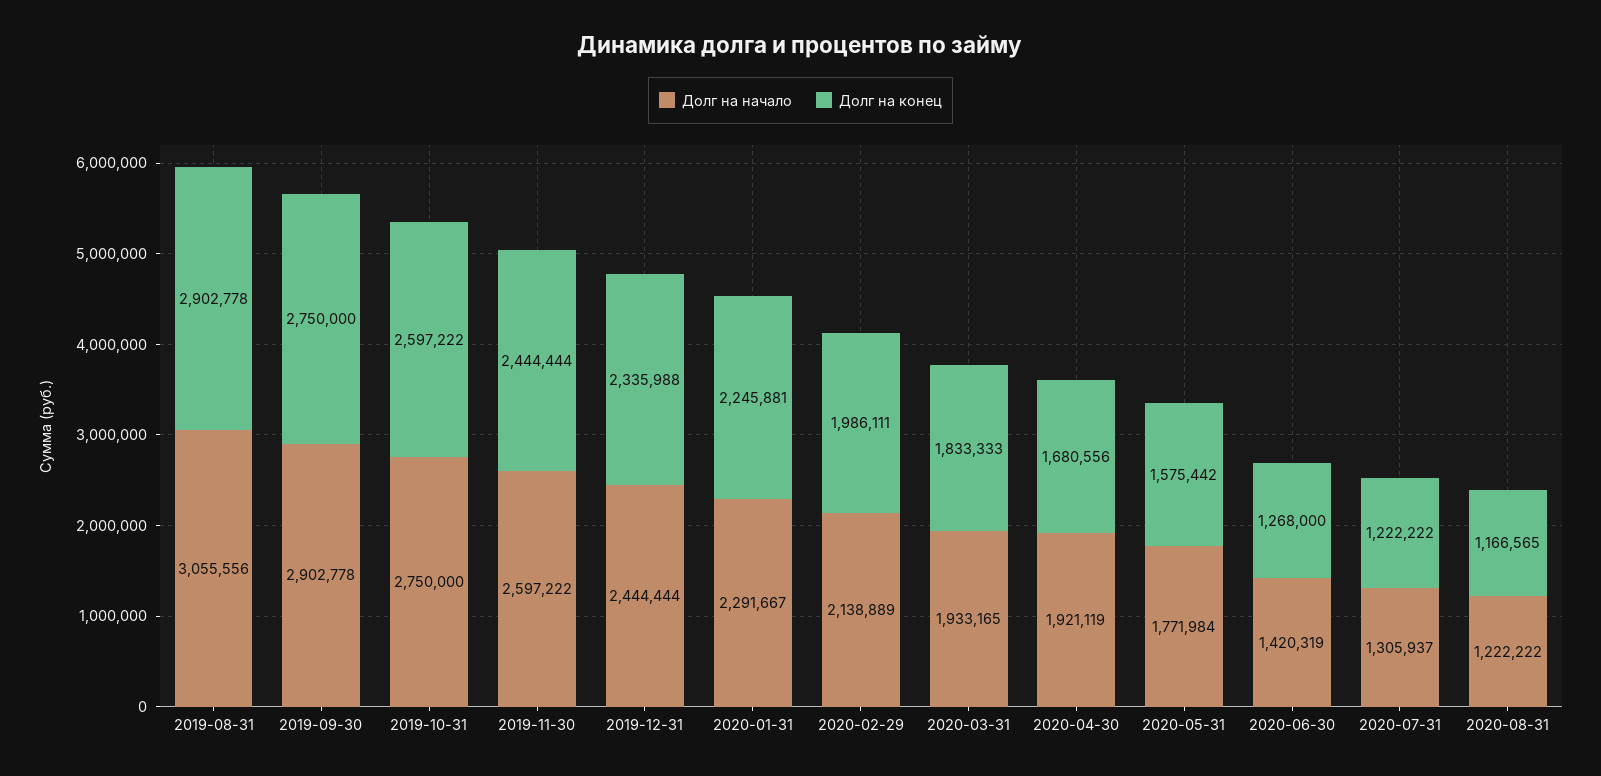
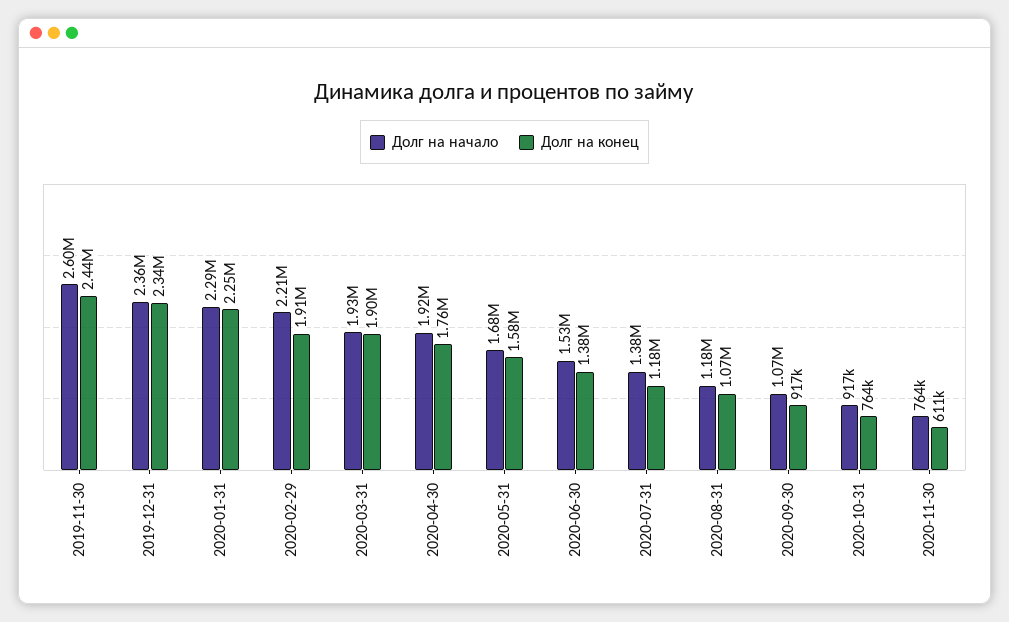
Долг на начало, 2019-08-31: 3055556 -> none
Долг на конец, 2019-08-31: 2902778 -> none
Долг на начало, 2019-09-30: 2902778 -> none
Долг на конец, 2019-09-30: 2750000 -> none
Долг на начало, 2019-10-31: 2750000 -> none
Долг на конец, 2019-10-31: 2597222 -> none
Долг на начало, 2019-12-31: 2444444 -> 2360000
Долг на начало, 2020-02-29: 2138889 -> 2210000
Долг на конец, 2020-02-29: 1986111 -> 1910000
Долг на конец, 2020-03-31: 1833333 -> 1900000
Долг на конец, 2020-04-30: 1680556 -> 1760000
Долг на начало, 2020-05-31: 1771984 -> 1680000
Долг на начало, 2020-06-30: 1420319 -> 1530000
Долг на конец, 2020-06-30: 1268000 -> 1380000
Долг на начало, 2020-07-31: 1305937 -> 1380000
Долг на конец, 2020-07-31: 1222222 -> 1180000
Долг на начало, 2020-08-31: 1222222 -> 1180000
Долг на конец, 2020-08-31: 1166565 -> 1070000
Долг на начало, 2020-09-30: none -> 1070000
Долг на конец, 2020-09-30: none -> 917000
Долг на начало, 2020-10-31: none -> 917000
Долг на конец, 2020-10-31: none -> 764000
Долг на начало, 2020-11-30: none -> 764000
Долг на конец, 2020-11-30: none -> 611000

